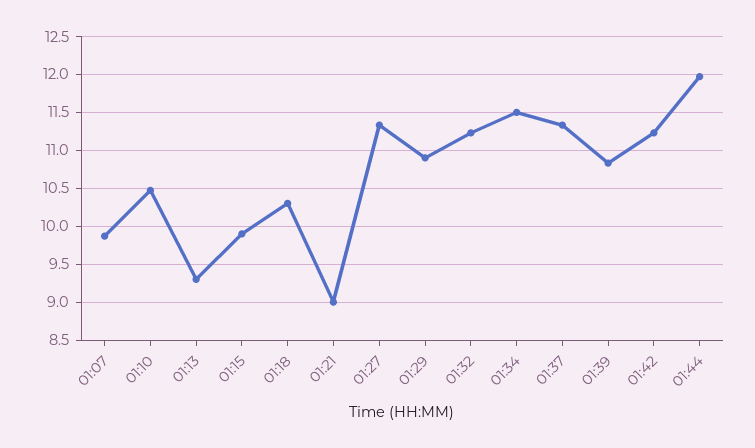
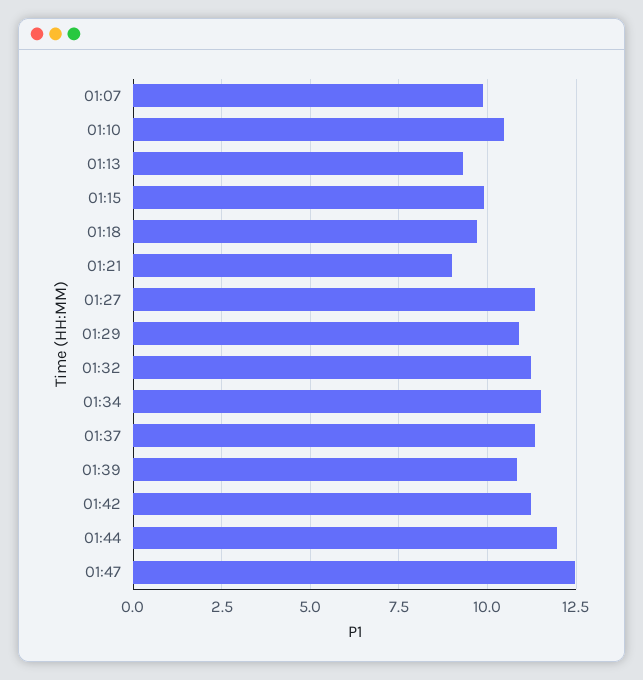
01:18: 10.3 -> 9.75
01:47: none -> 12.5

